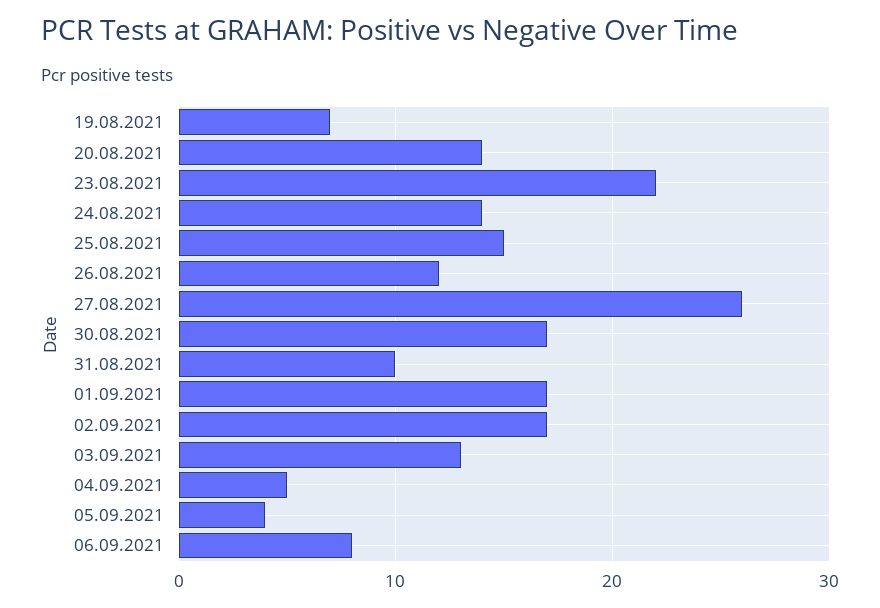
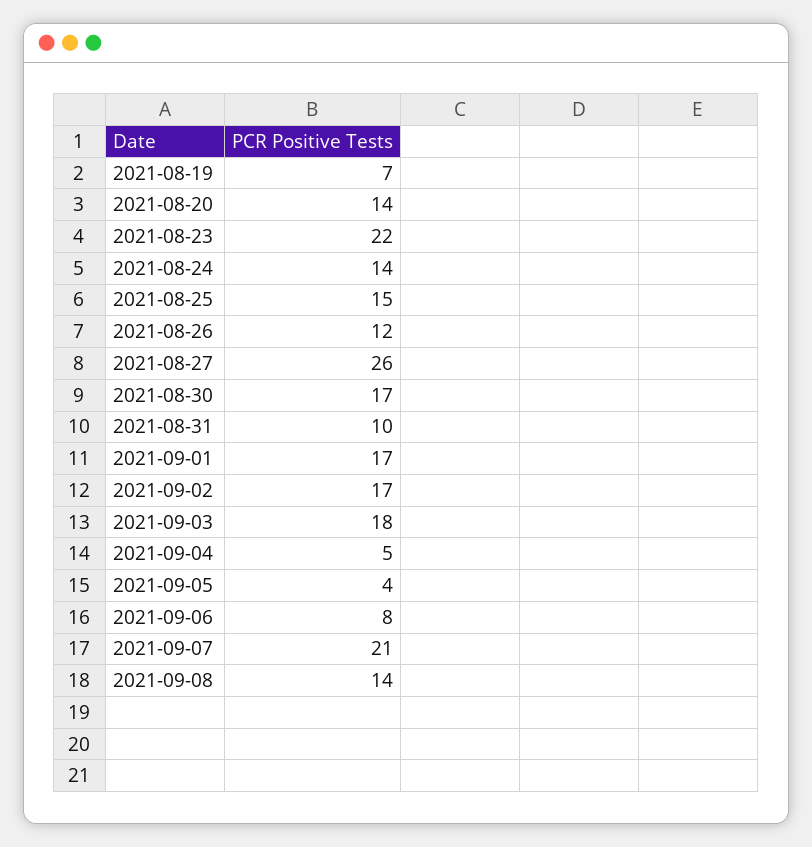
03.09.2021: 13 -> 18
2021-09-07: none -> 21
2021-09-08: none -> 14

